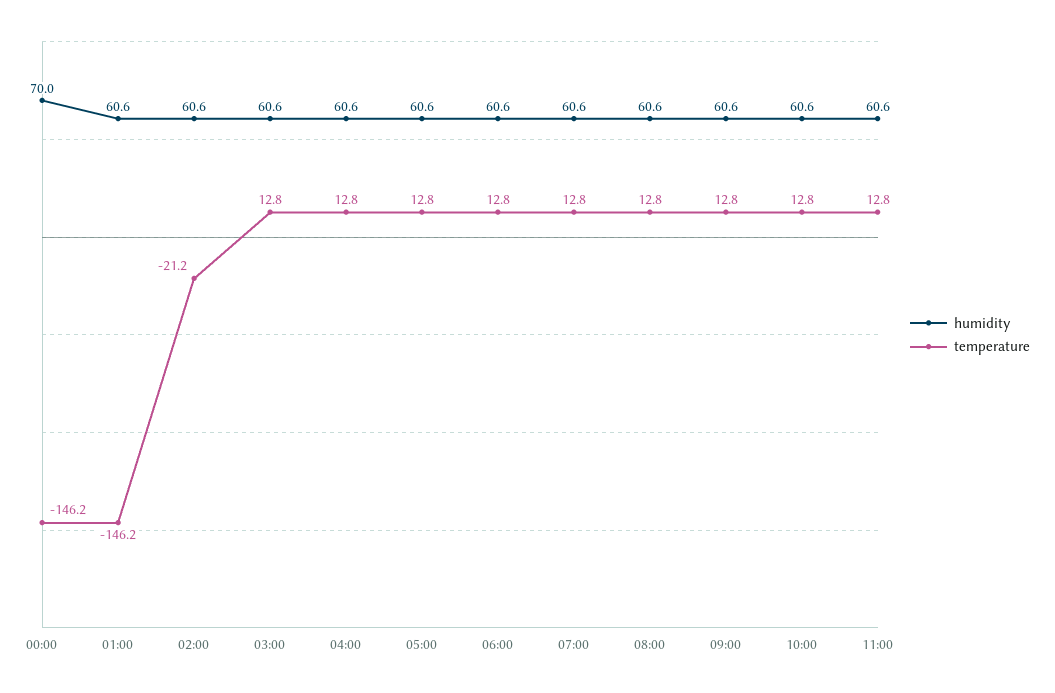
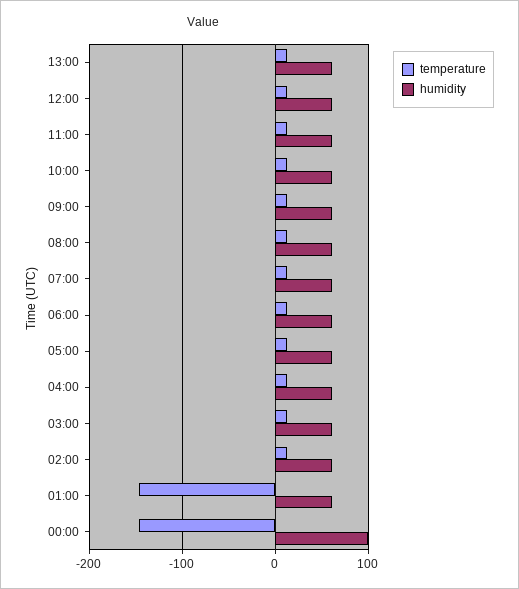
humidity, 00:00: 70 -> 100
temperature, 02:00: -21.2 -> 10
temperature, 13:00: none -> 10
humidity, 13:00: none -> 60
temperature, 12:00: none -> 10
humidity, 12:00: none -> 60

